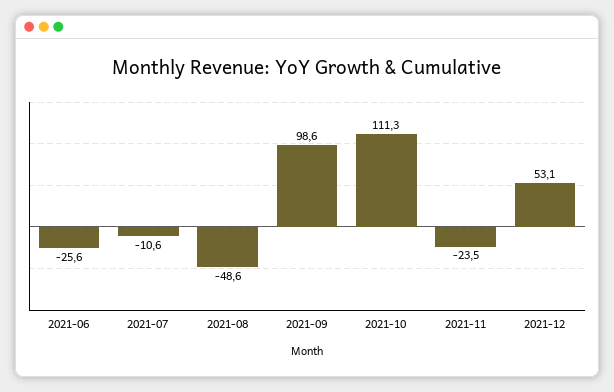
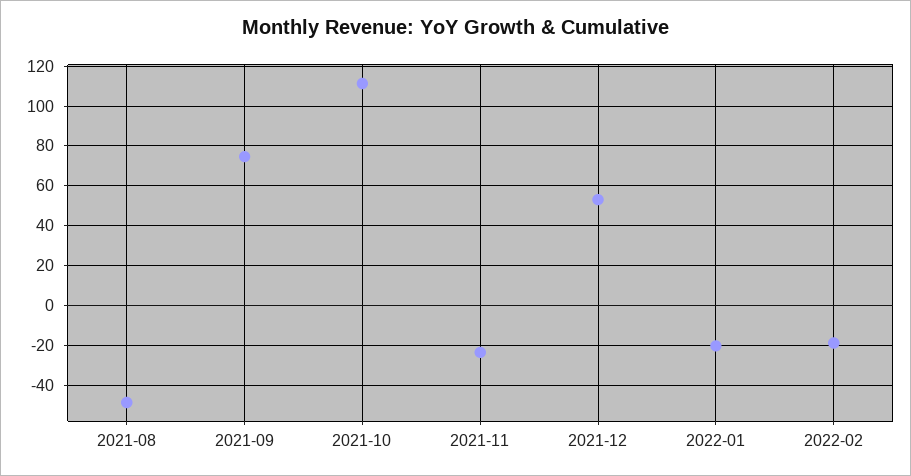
2021-06: -25.6 -> none
2021-07: -10.6 -> none
2021-09: 98.6 -> 75
2022-01: none -> -20
2022-02: none -> -20

